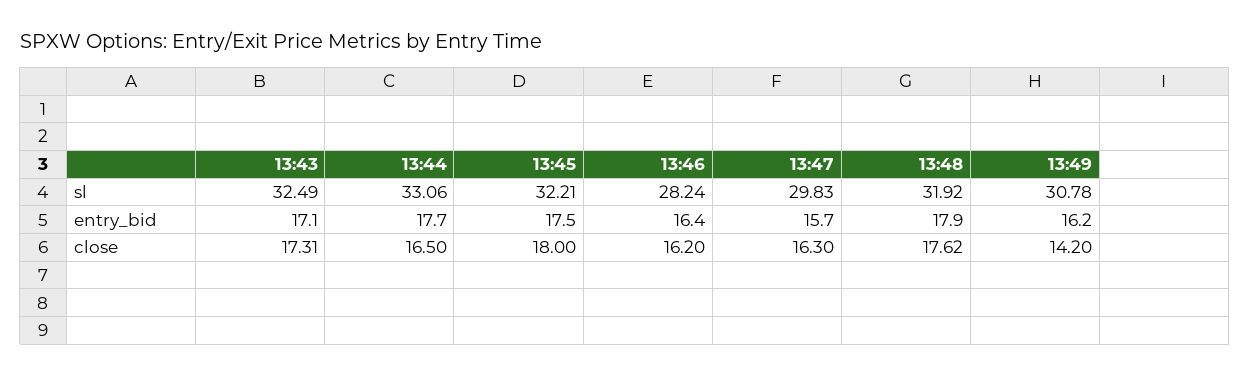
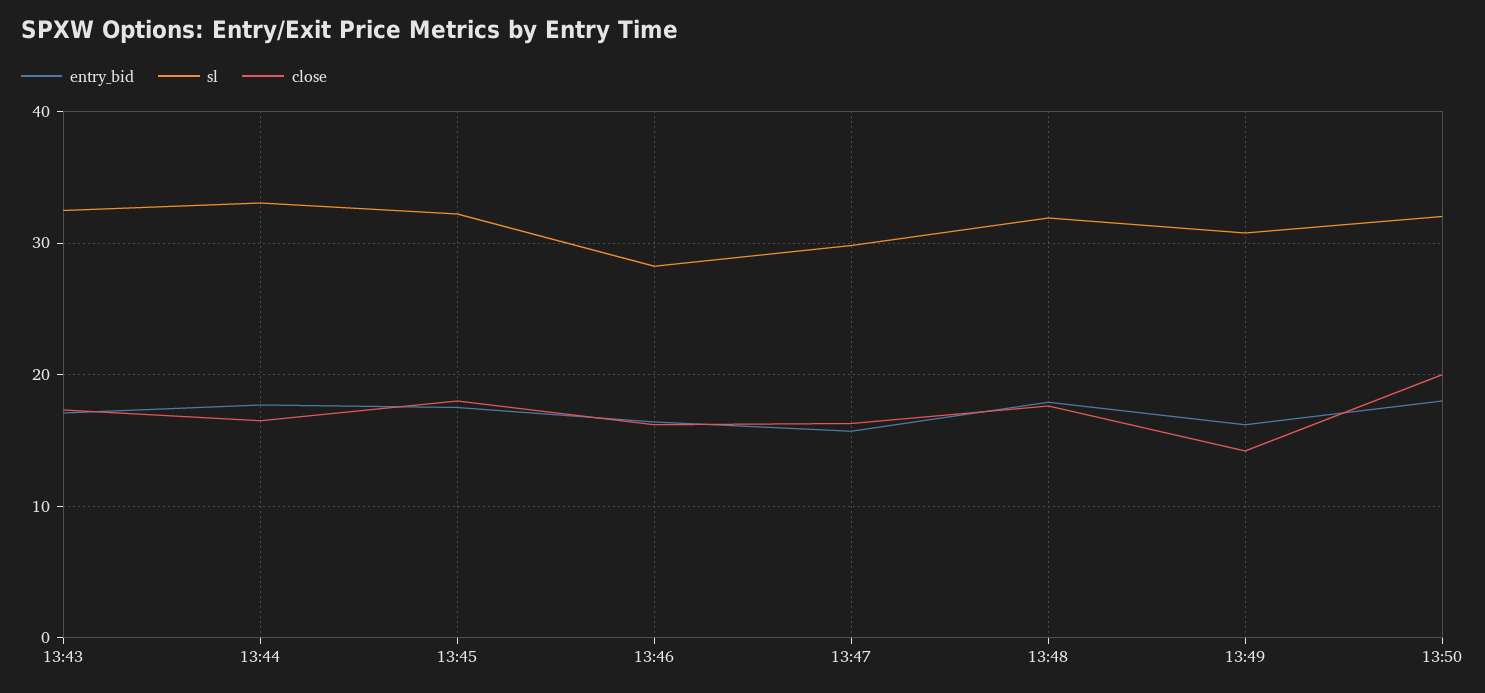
entry_bid, 13:50: none -> 18
sl, 13:50: none -> 32
close, 13:50: none -> 20

